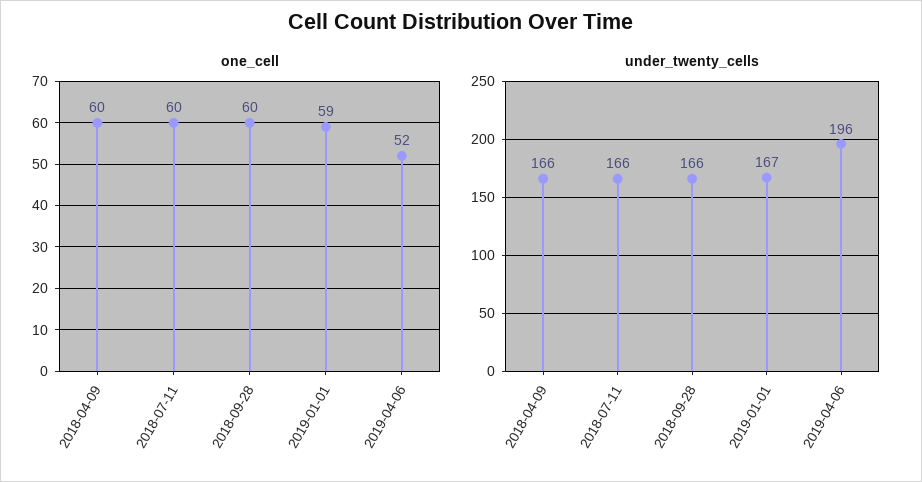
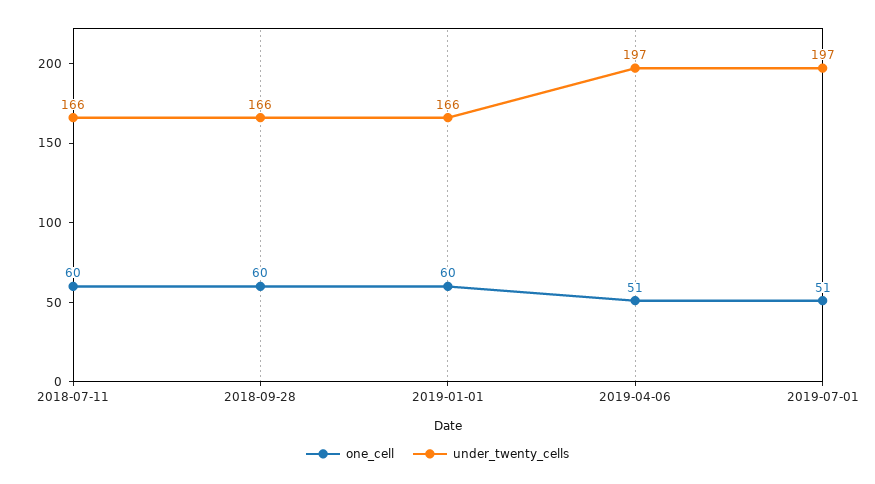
one_cell, 2018-04-09: 60 -> none
one_cell, 2019-01-01: 59 -> 60
one_cell, 2019-04-06: 52 -> 51
under_twenty_cells, 2018-04-09: 166 -> none
under_twenty_cells, 2019-01-01: 167 -> 166
under_twenty_cells, 2019-04-06: 196 -> 197
one_cell, 2019-07-01: none -> 51
under_twenty_cells, 2019-07-01: none -> 197

